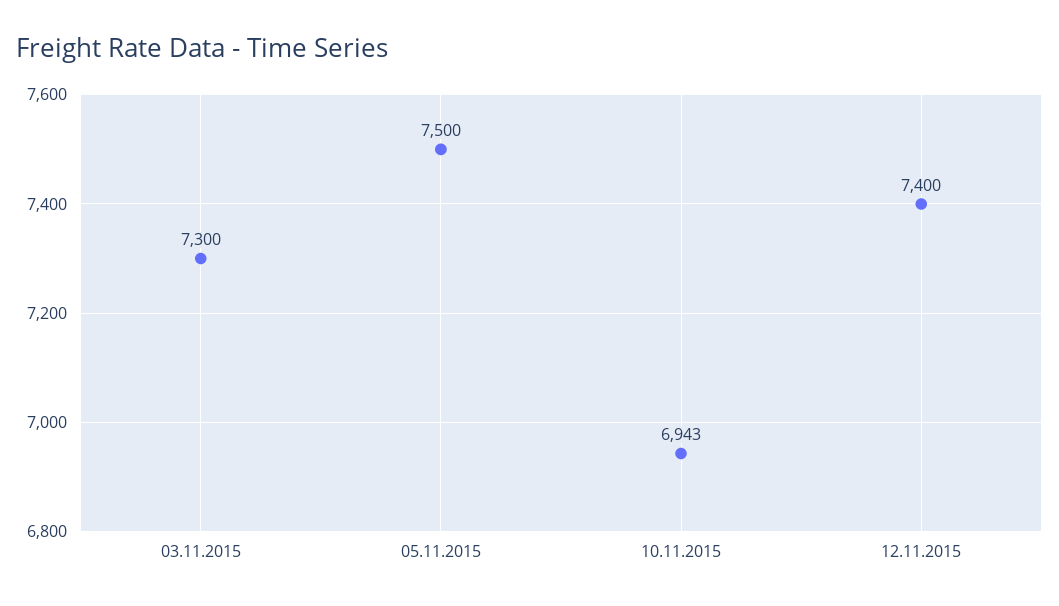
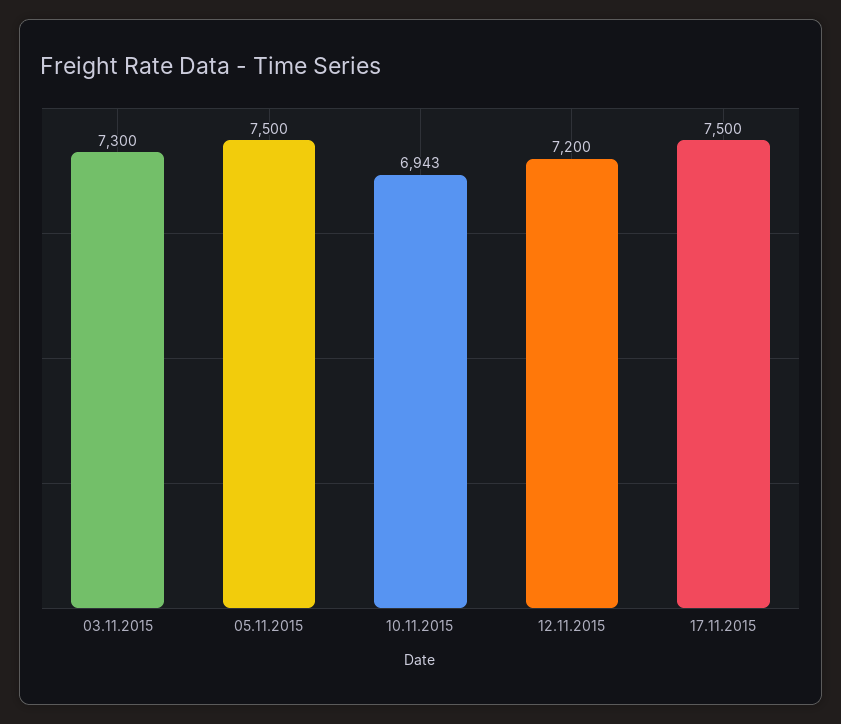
12.11.2015: 7400 -> 7200
17.11.2015: none -> 7500

